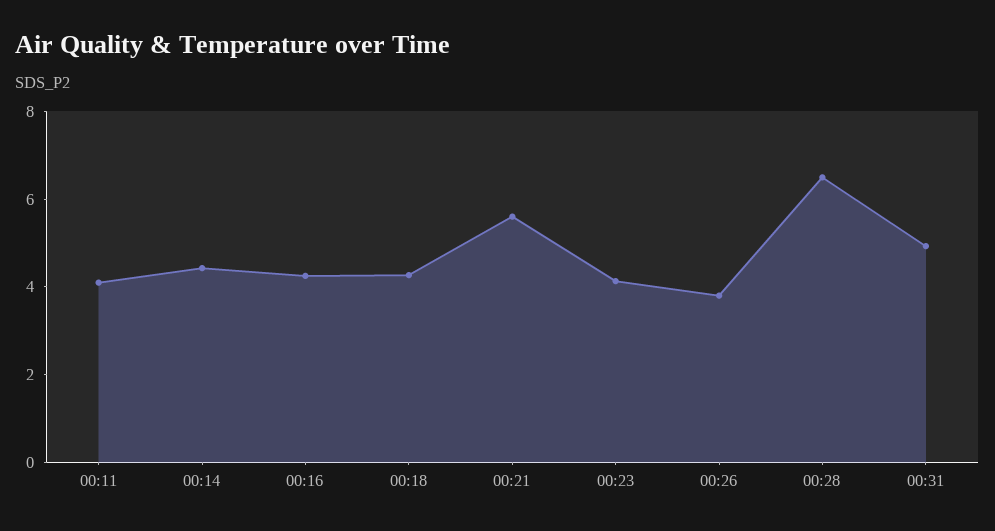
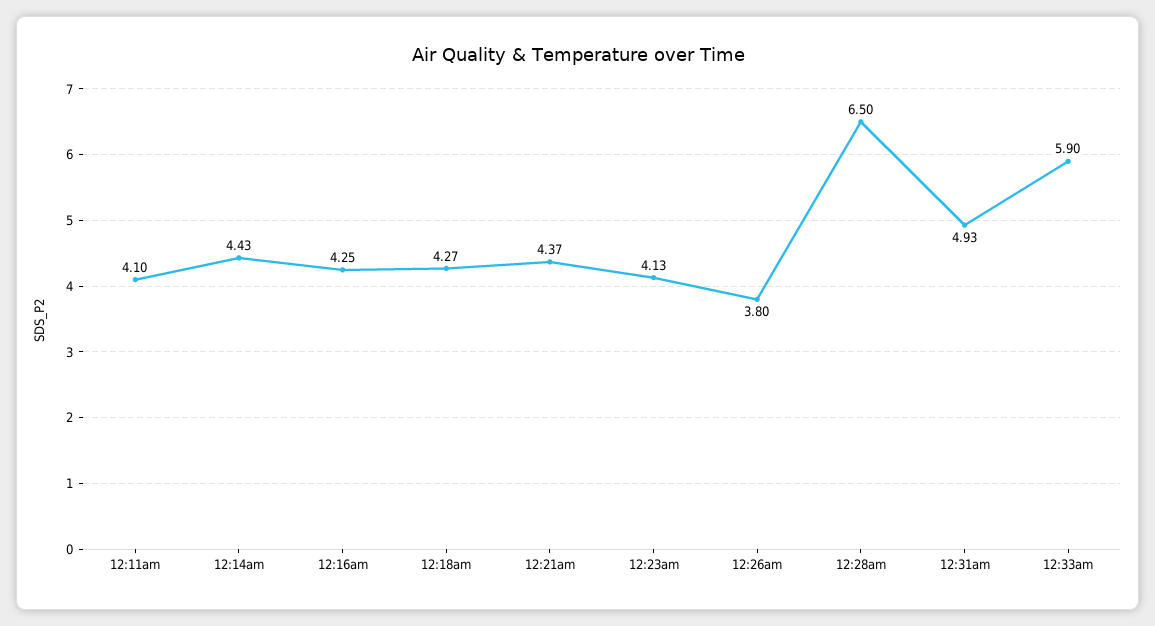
00:21: 5.5 -> 4.37
12:33am: none -> 5.9

